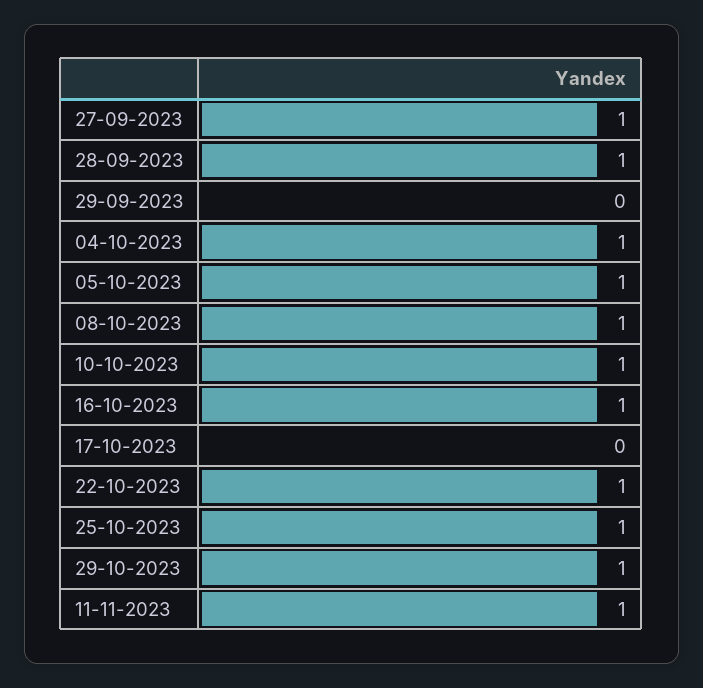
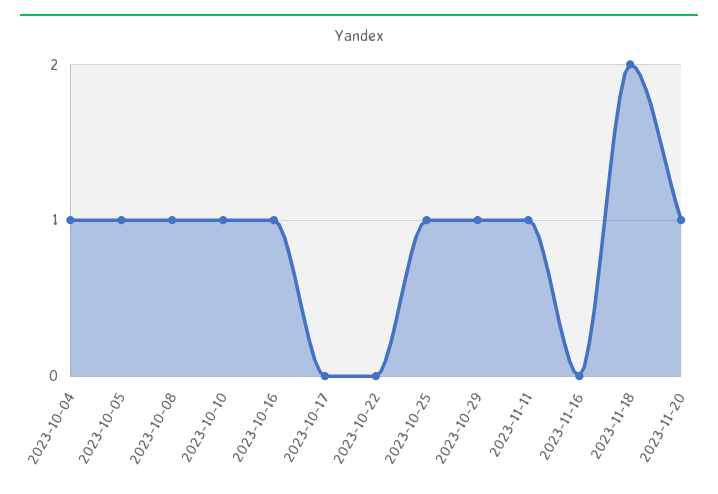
27-09-2023: 1 -> none
28-09-2023: 1 -> none
29-09-2023: 0 -> none
22-10-2023: 1 -> 0
2023-11-16: none -> 0
2023-11-18: none -> 2
2023-11-20: none -> 1

